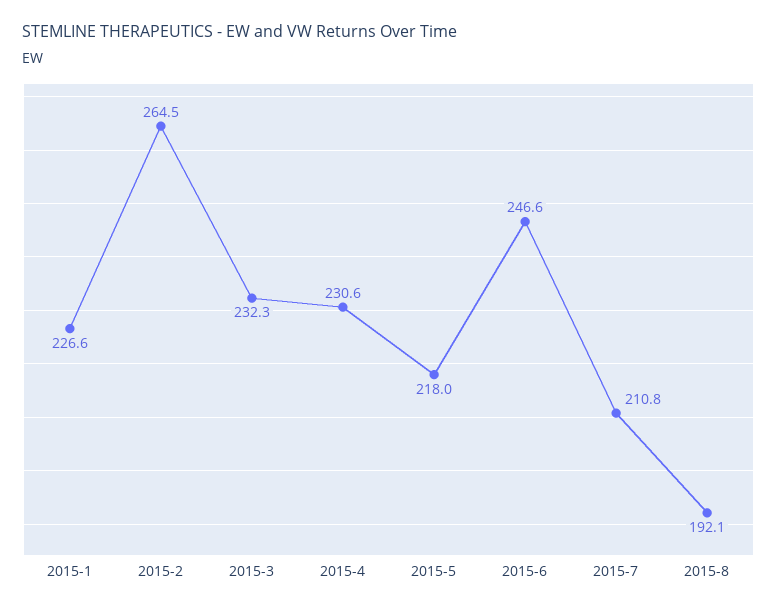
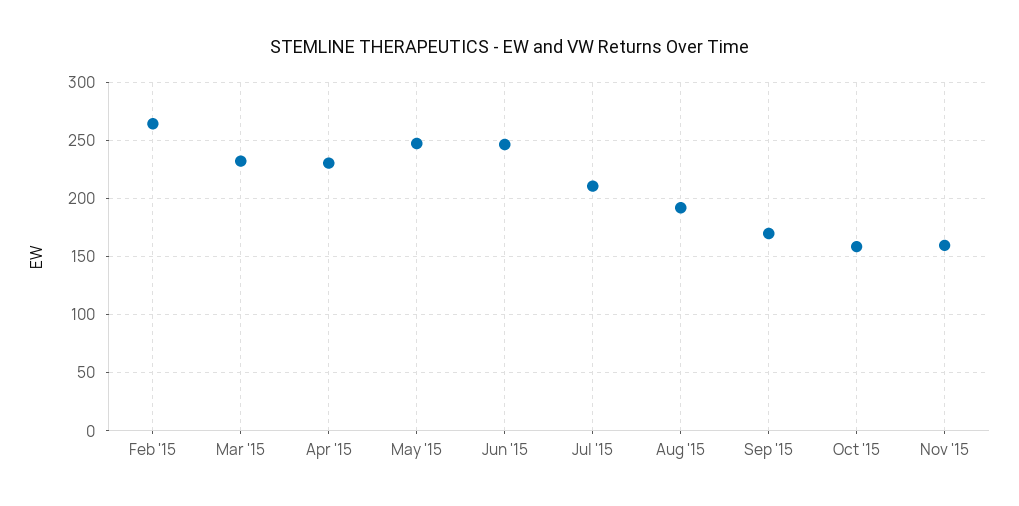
2015-1: 226.6 -> none
2015-5: 218 -> 250
Sep '15: none -> 170
Oct '15: none -> 160
Nov '15: none -> 160

